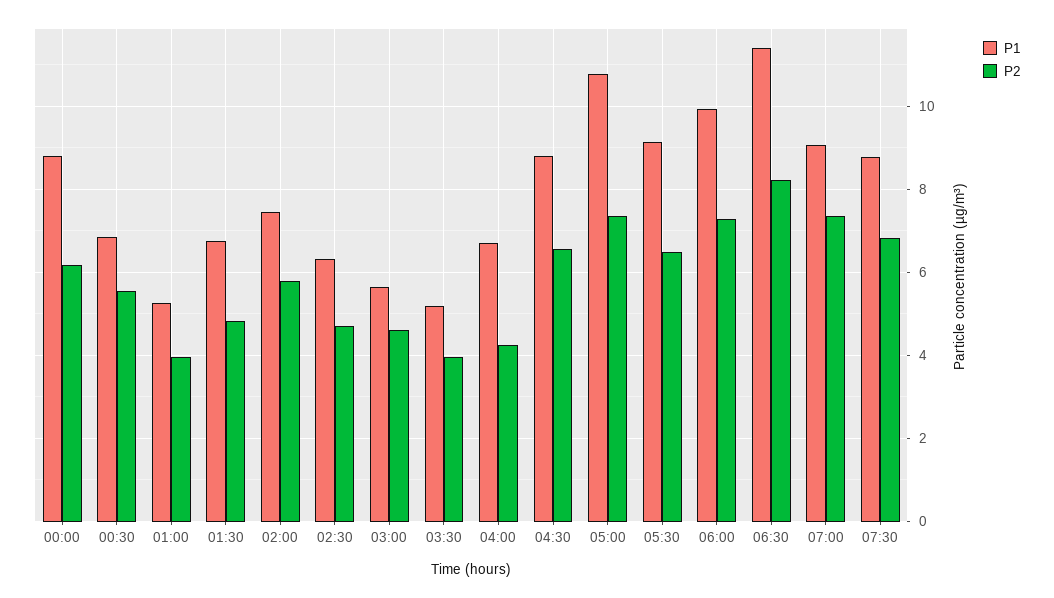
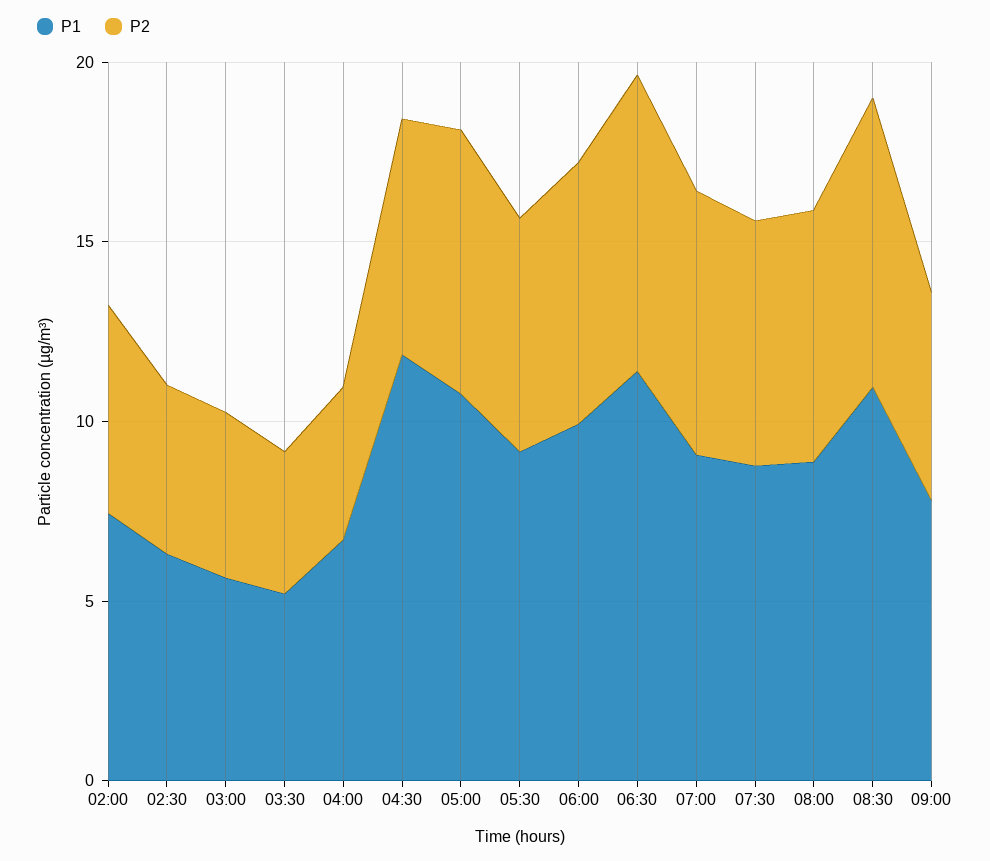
P1, 00:00: 8.8 -> none
P2, 00:00: 6.2 -> none
P1, 00:30: 6.8 -> none
P2, 00:30: 5.6 -> none
P1, 01:00: 5.2 -> none
P2, 01:00: 4 -> none
P1, 01:30: 6.8 -> none
P2, 01:30: 4.8 -> none
P1, 04:30: 8.8 -> 12
P1, 08:00: none -> 9
P2, 08:00: none -> 7
P1, 08:30: none -> 11
P2, 08:30: none -> 8
P1, 09:00: none -> 8
P2, 09:00: none -> 6

